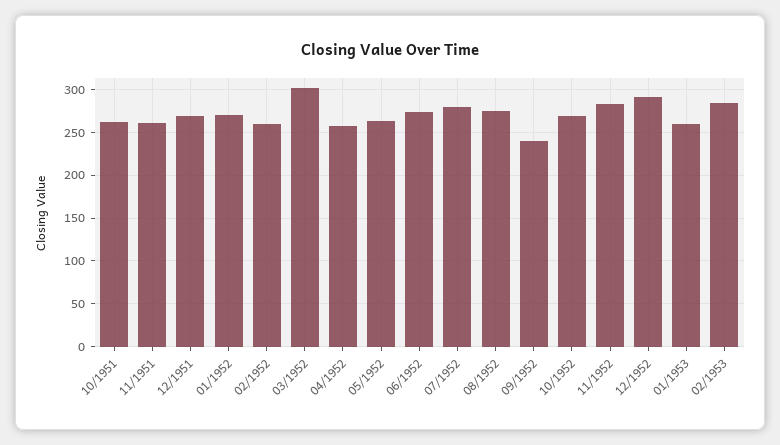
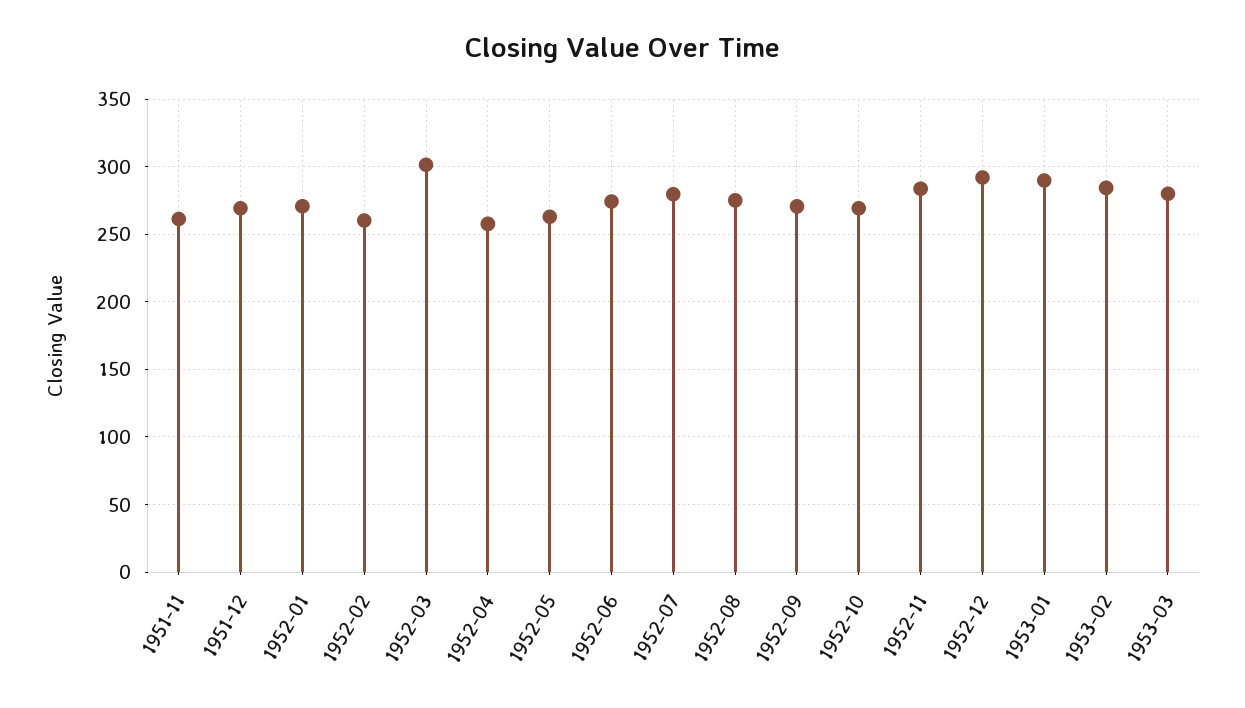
10/1951: 260 -> none
09/1952: 240 -> 270
01/1953: 260 -> 290
1953-03: none -> 280

